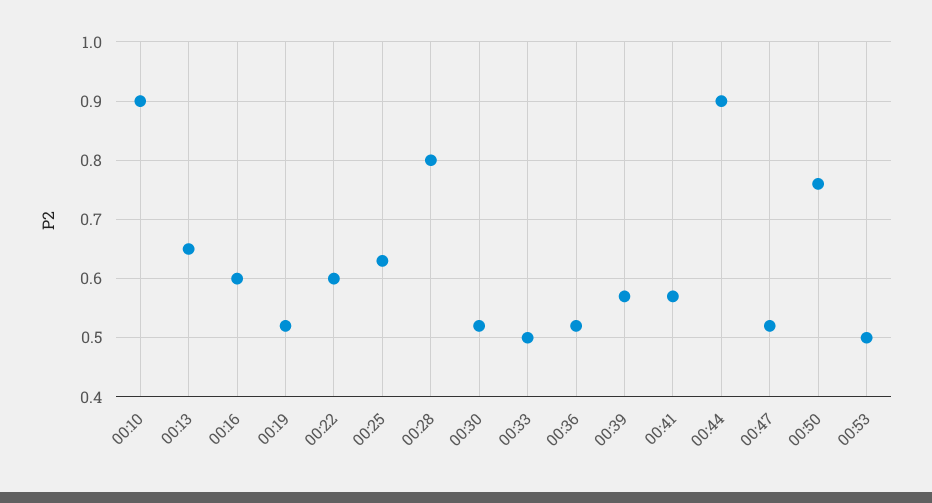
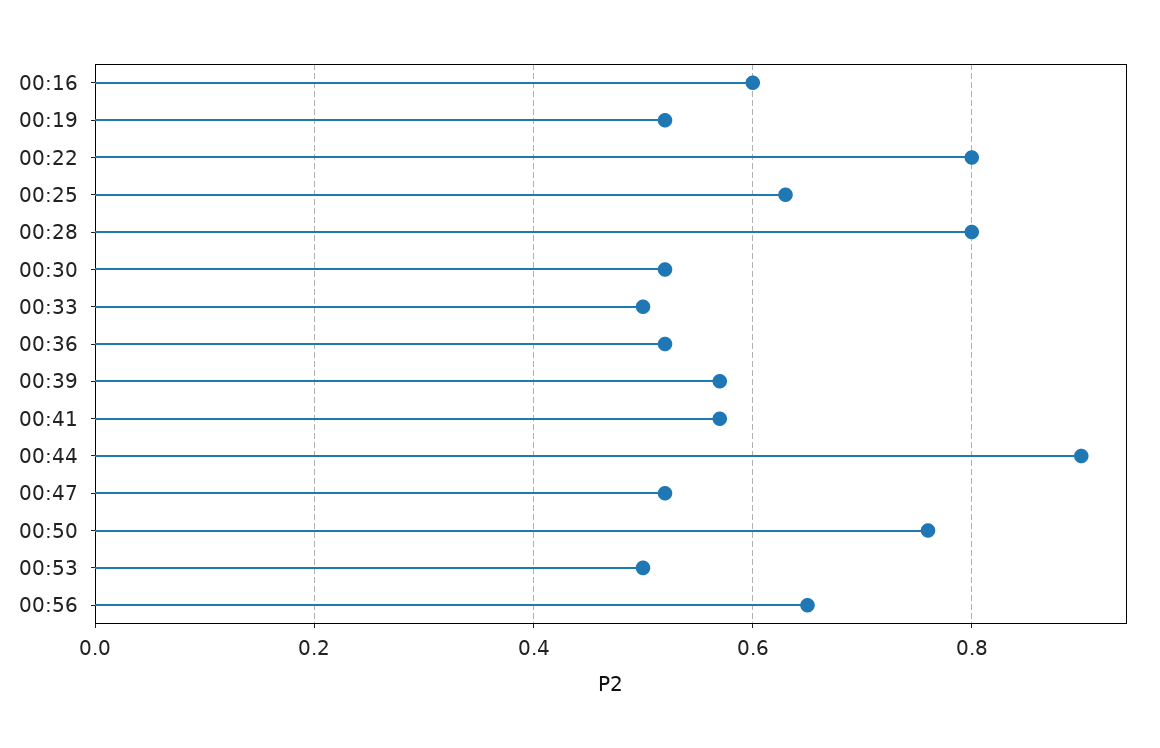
00:10: 0.9 -> none
00:13: 0.65 -> none
00:22: 0.6 -> 0.8
00:56: none -> 0.65

